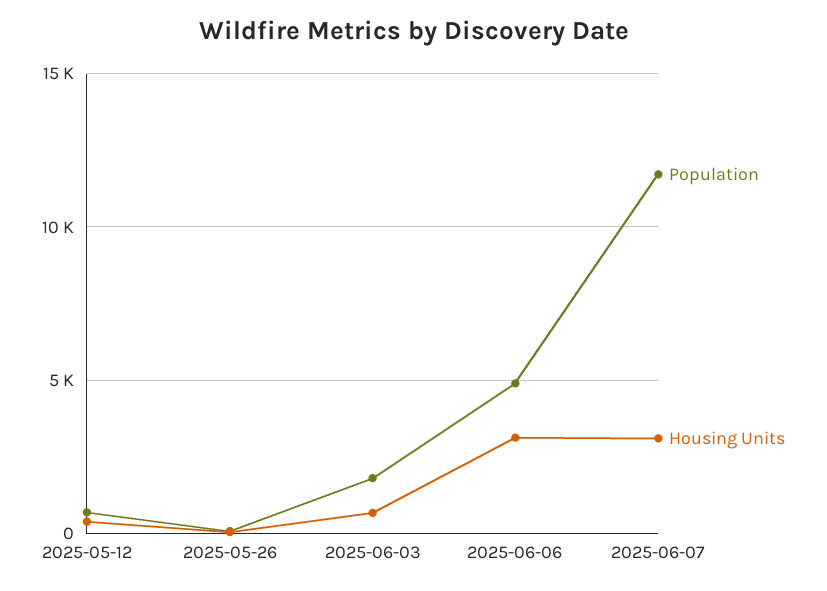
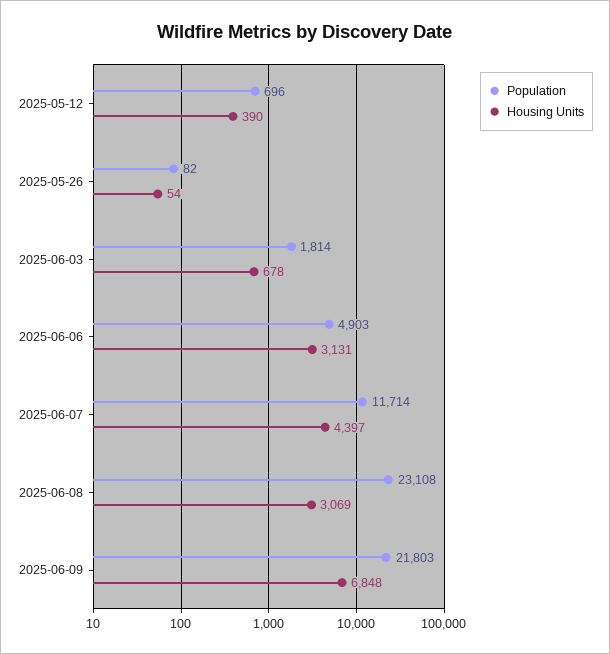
Housing Units, 2025-06-07: 3000 -> 4397
Population, 2025-06-08: none -> 23108
Housing Units, 2025-06-08: none -> 3069
Population, 2025-06-09: none -> 21803
Housing Units, 2025-06-09: none -> 6848

